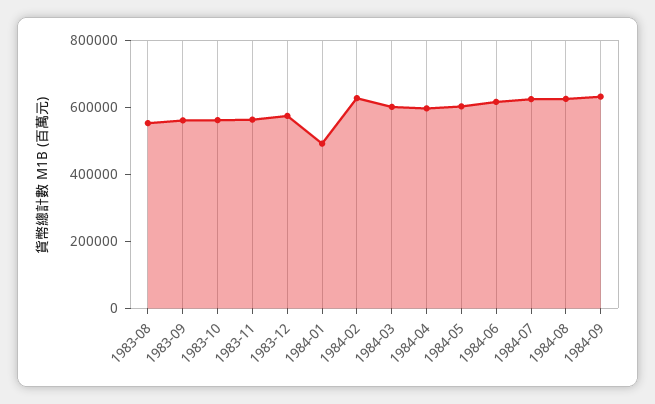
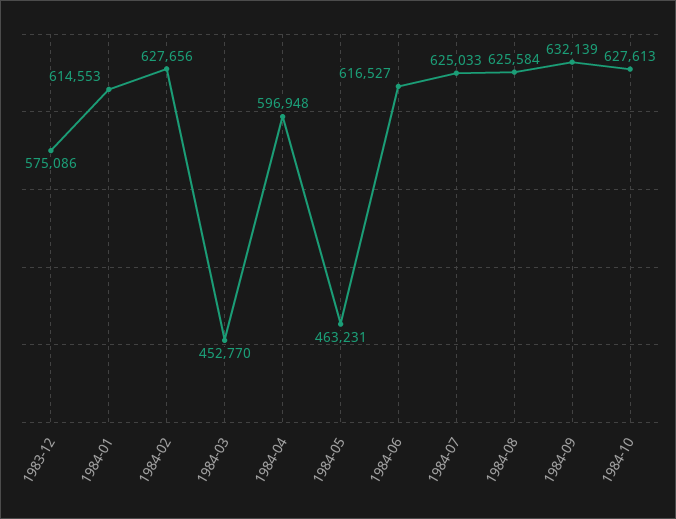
1983-08: 550000 -> none
1983-09: 550000 -> none
1983-10: 550000 -> none
1983-11: 550000 -> none
1984-01: 500000 -> 614553
1984-03: 600000 -> 452770
1984-05: 600000 -> 463231
1984-10: none -> 627613

